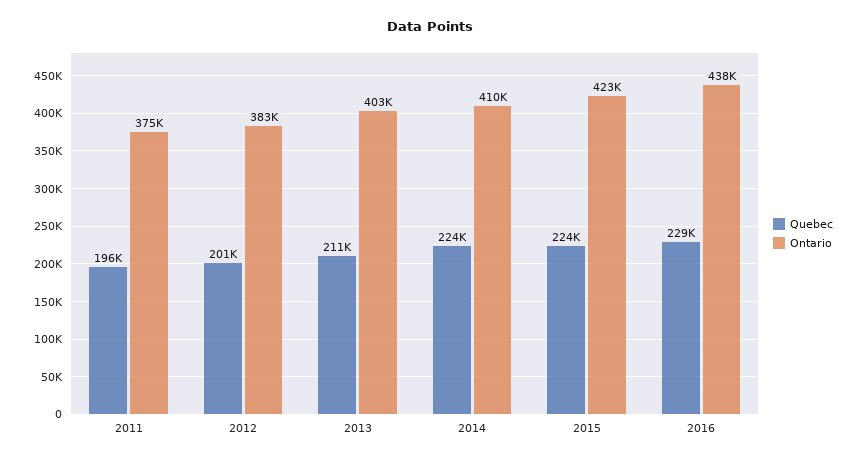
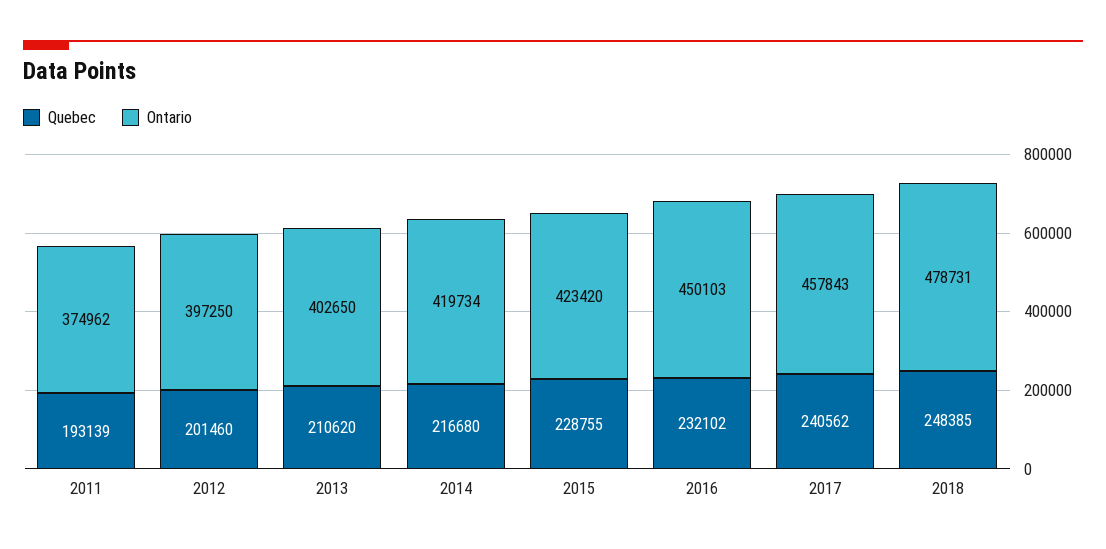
Quebec, 2011: 196000 -> 193139
Ontario, 2012: 383000 -> 397250
Quebec, 2014: 224000 -> 216680
Ontario, 2014: 410000 -> 419734
Quebec, 2015: 224000 -> 228755
Quebec, 2016: 229000 -> 232102
Ontario, 2016: 438000 -> 450103
Quebec, 2017: none -> 240562
Ontario, 2017: none -> 457843
Quebec, 2018: none -> 248385
Ontario, 2018: none -> 478731

